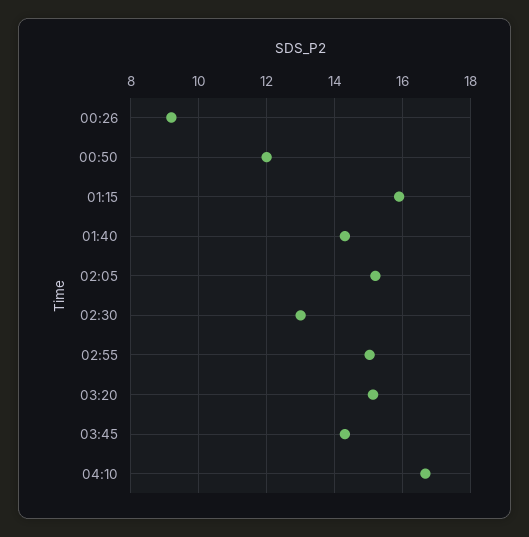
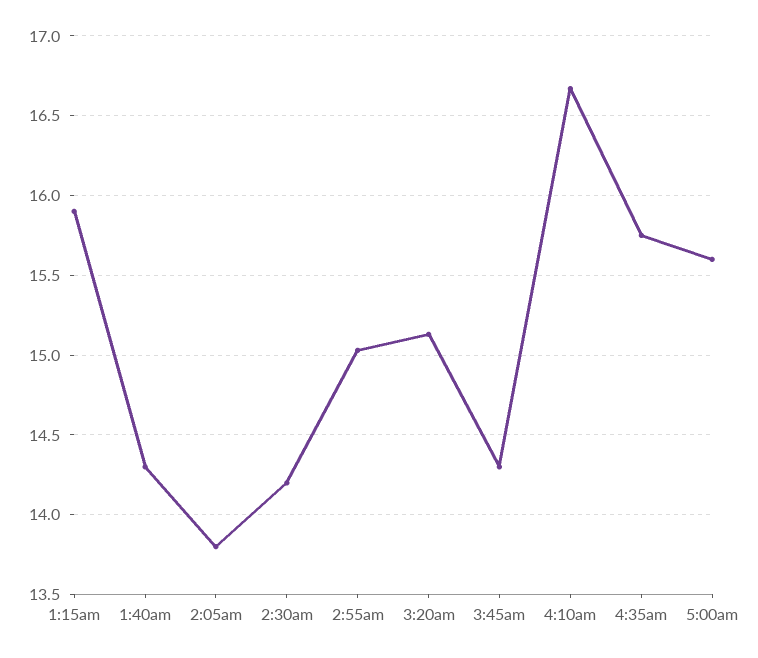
00:26: 9.2 -> none
00:50: 12 -> none
02:05: 15.2 -> 13.8
02:30: 13 -> 14.2
4:35am: none -> 15.75
5:00am: none -> 15.6

